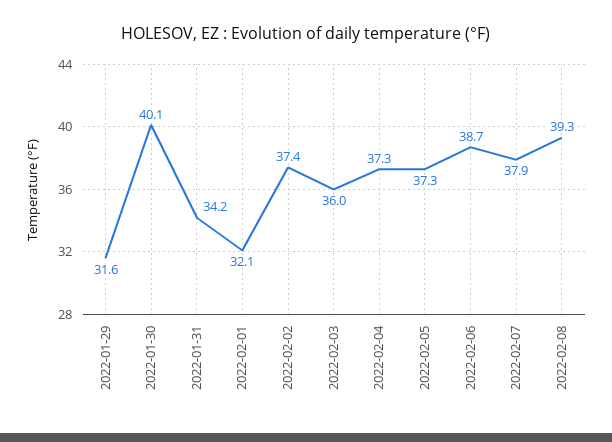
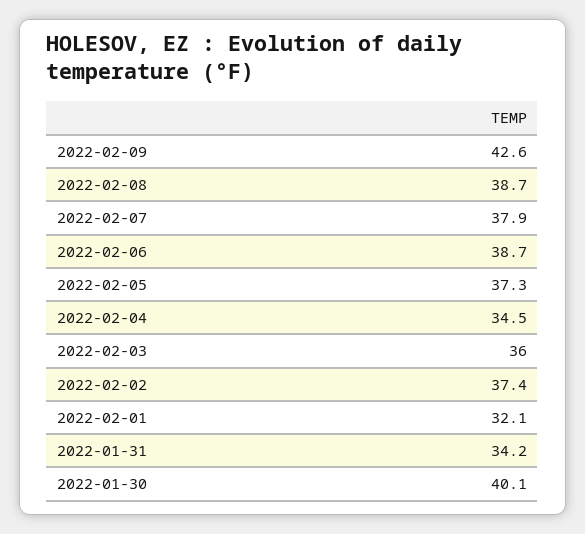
2022-01-29: 31.6 -> none
2022-02-04: 37.3 -> 34.5
2022-02-08: 39.3 -> 38.7
2022-02-09: none -> 42.6

